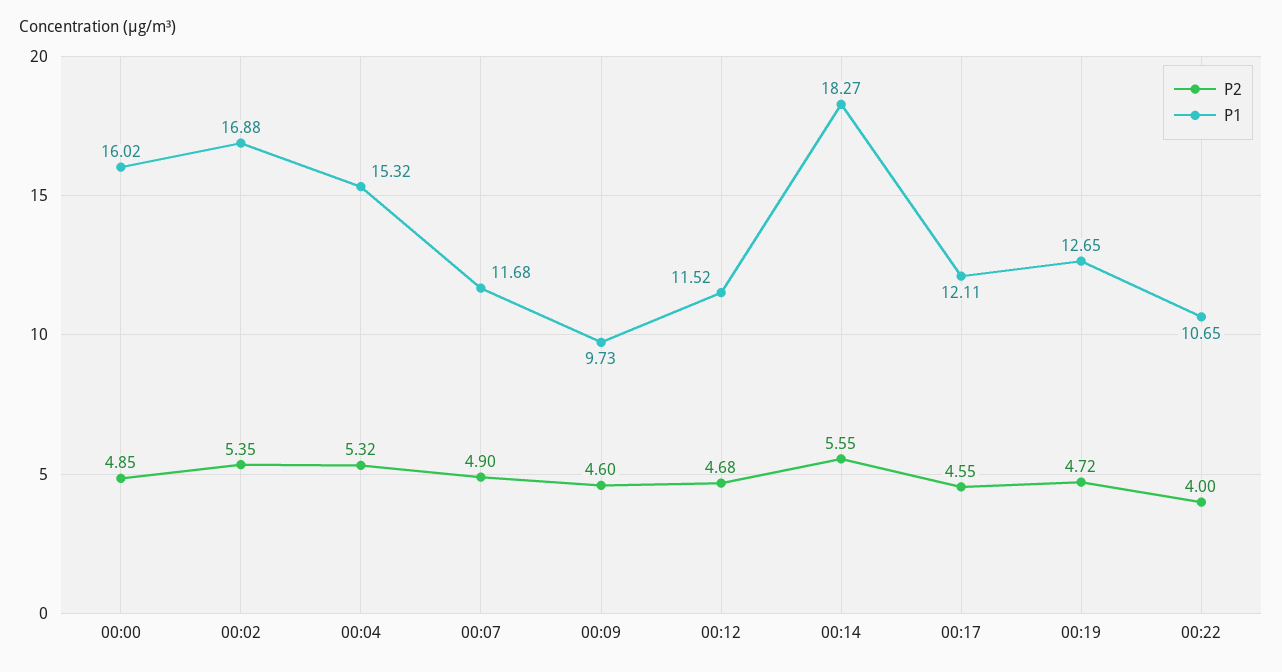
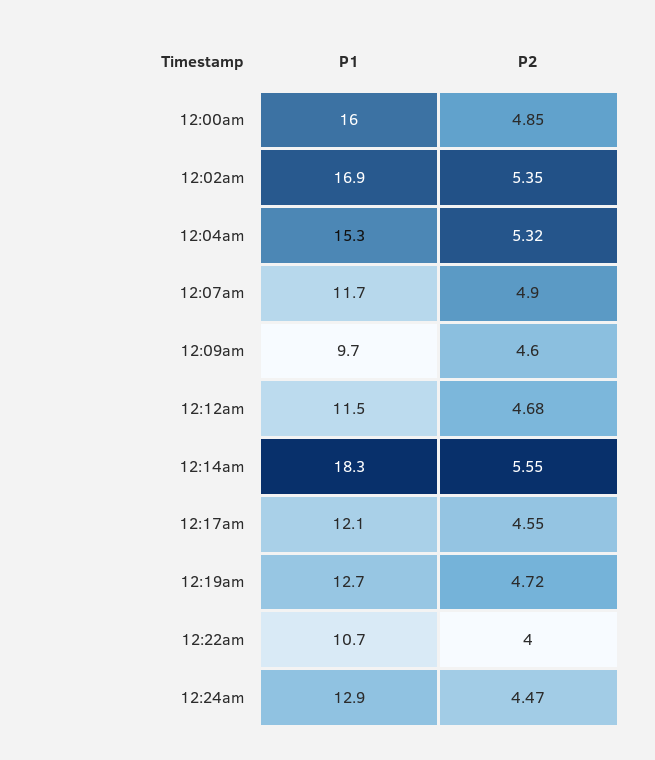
P1, 12:24am: none -> 12.9
P2, 12:24am: none -> 4.47

